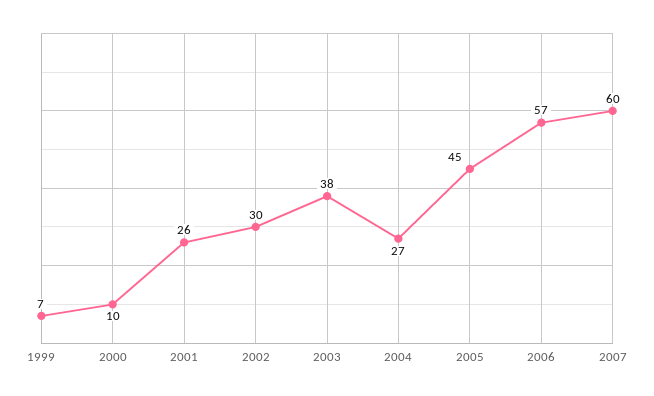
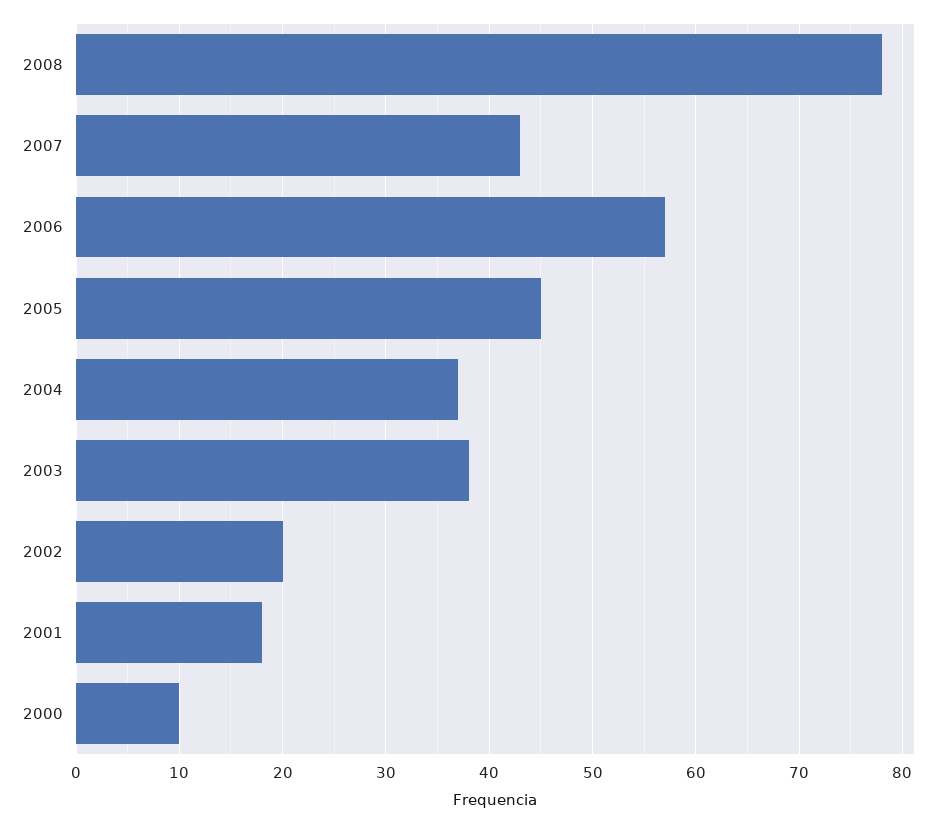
1999: 7 -> none
2001: 26 -> 18
2002: 30 -> 20
2004: 27 -> 37
2007: 60 -> 43
2008: none -> 78

